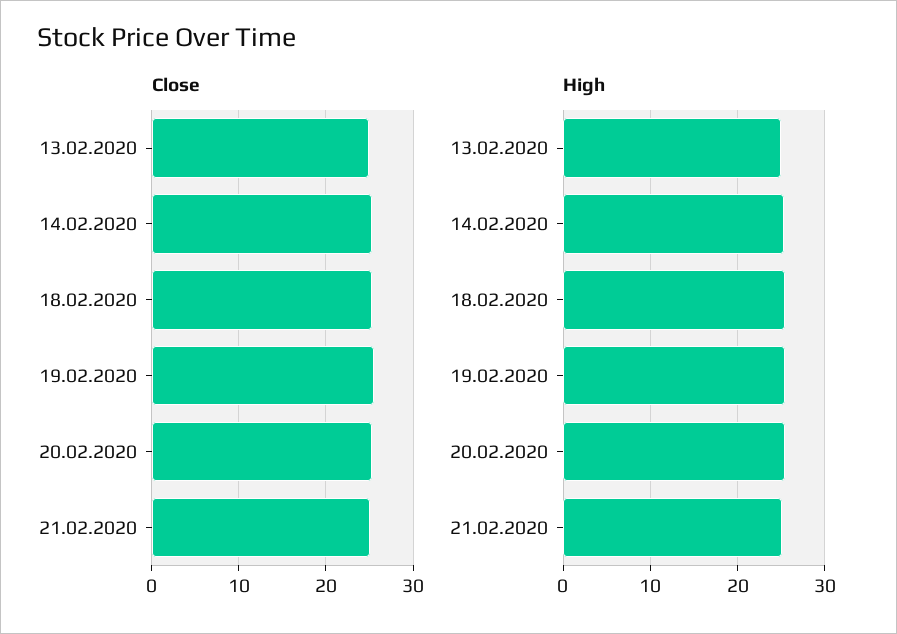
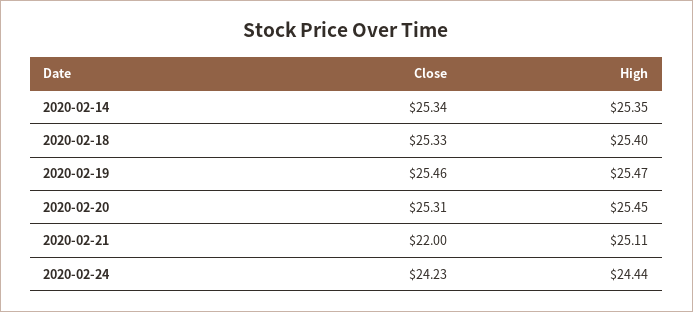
Close, 13.02.2020: 25 -> none
Close, 21.02.2020: 25 -> 22
High, 13.02.2020: 25 -> none
Close, 2020-02-24: none -> 24.23
High, 2020-02-24: none -> 24.44

